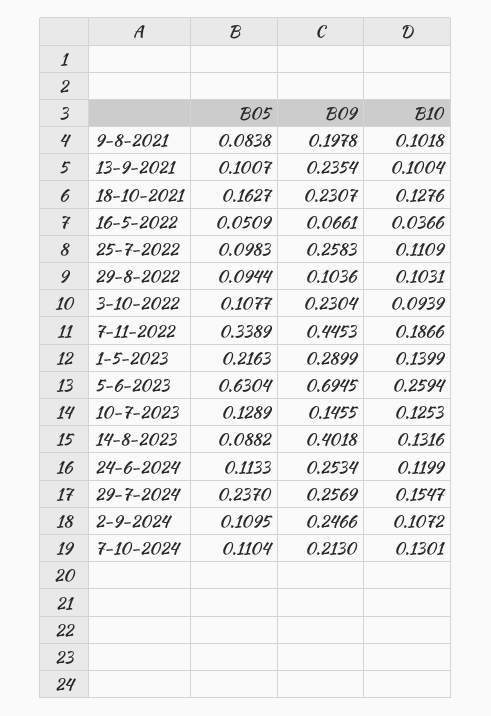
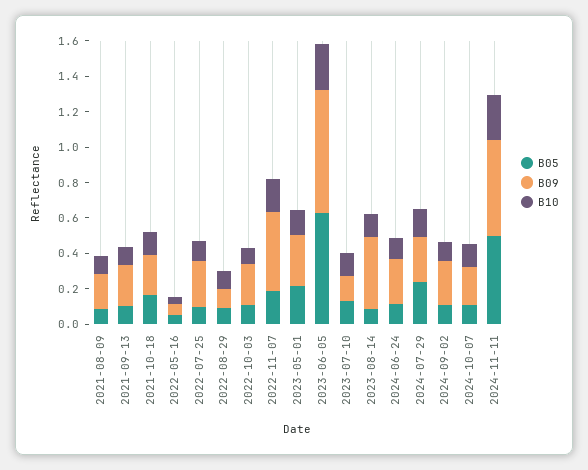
B05, 7-11-2022: 0.3389 -> 0.2
B05, 2024-11-11: none -> 0.5
B09, 2024-11-11: none -> 0.55
B10, 2024-11-11: none -> 0.25

